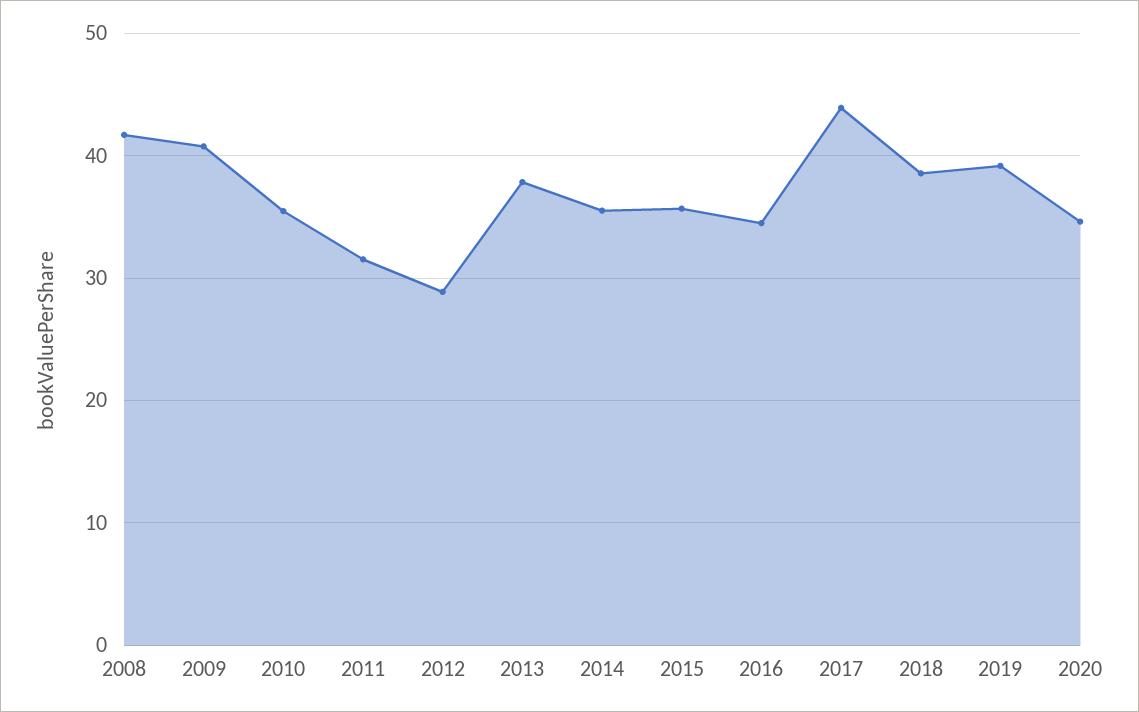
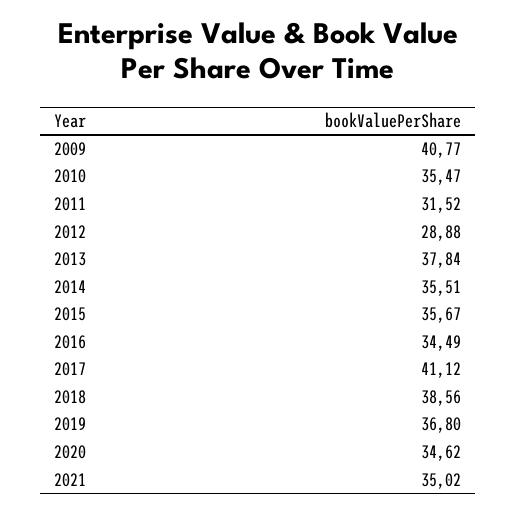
2008: 42 -> none
2017: 44 -> 41.12
2019: 39 -> 36.8
2021: none -> 35.02

